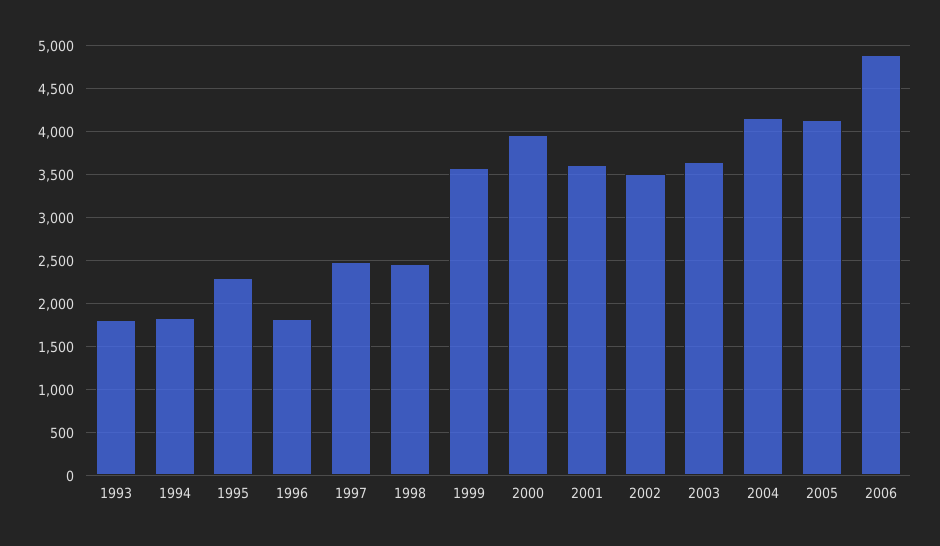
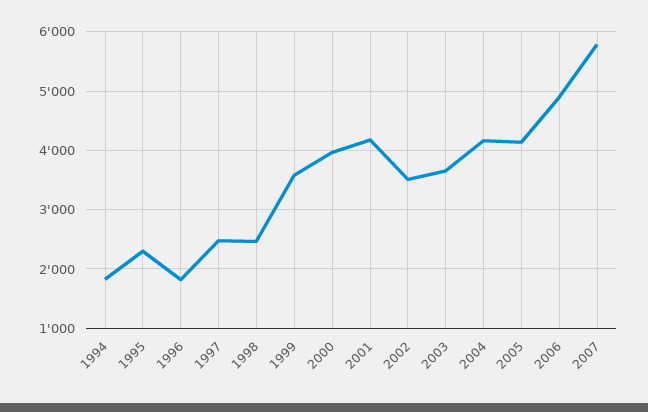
1993: 1800 -> none
2001: 3600 -> 4200
2007: none -> 5800

